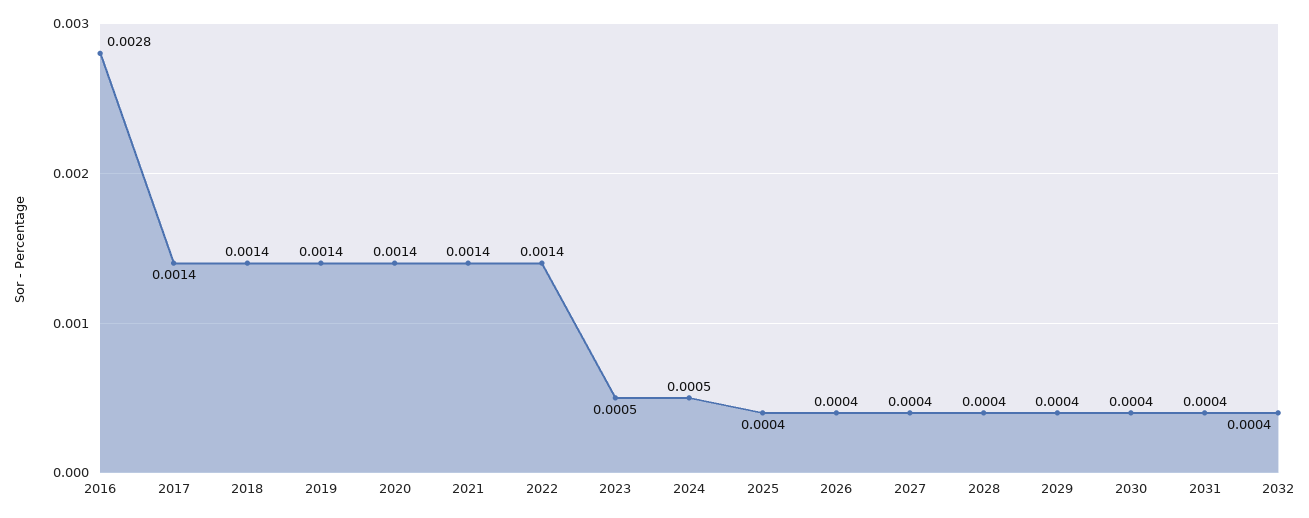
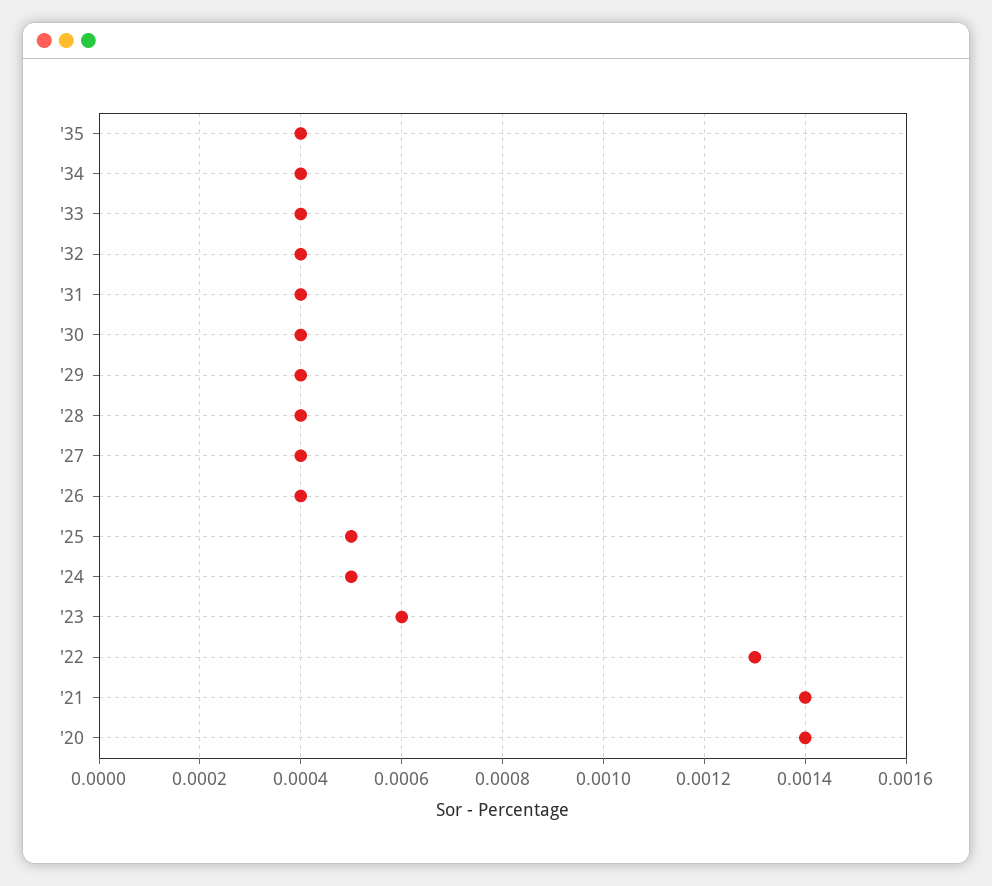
2016: 0.0028 -> none
2017: 0.0014 -> none
2018: 0.0014 -> none
2019: 0.0014 -> none
2022: 0.0014 -> 0.0013
2023: 0.0005 -> 0.0006
2025: 0.0004 -> 0.0005
'35: none -> 0.0004
'34: none -> 0.0004
'33: none -> 0.0004

